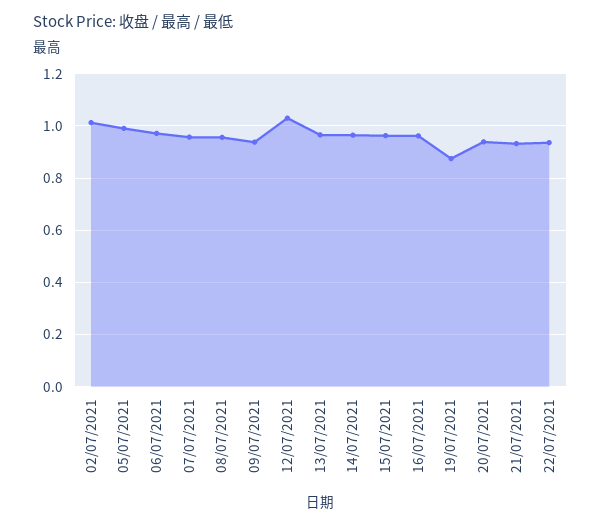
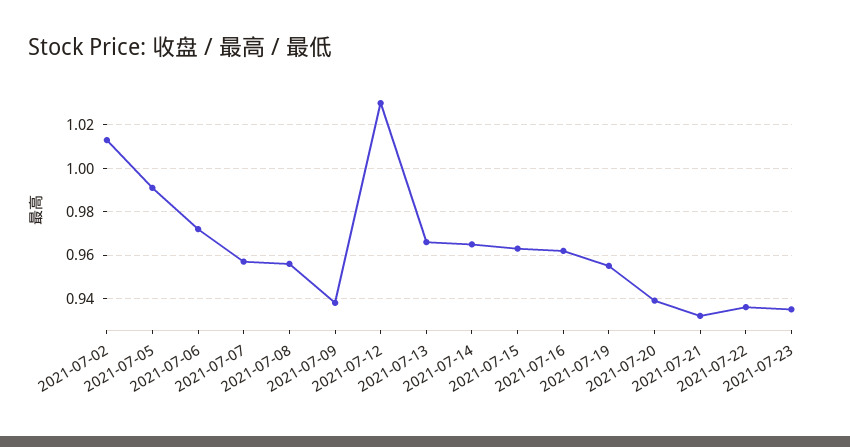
19/07/2021: 0.875 -> 0.955
2021-07-23: none -> 0.935

